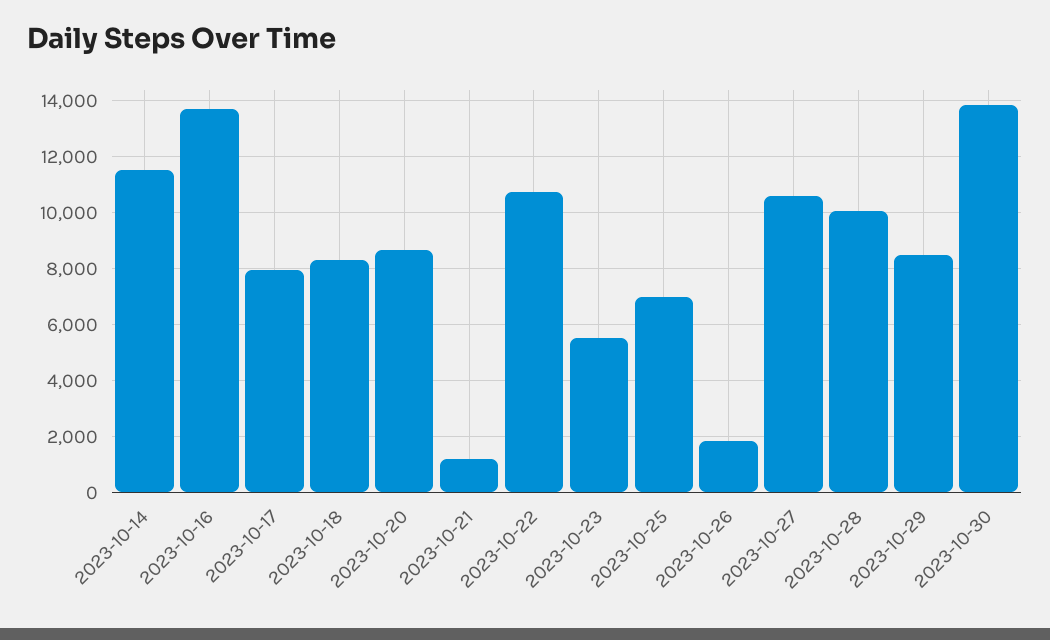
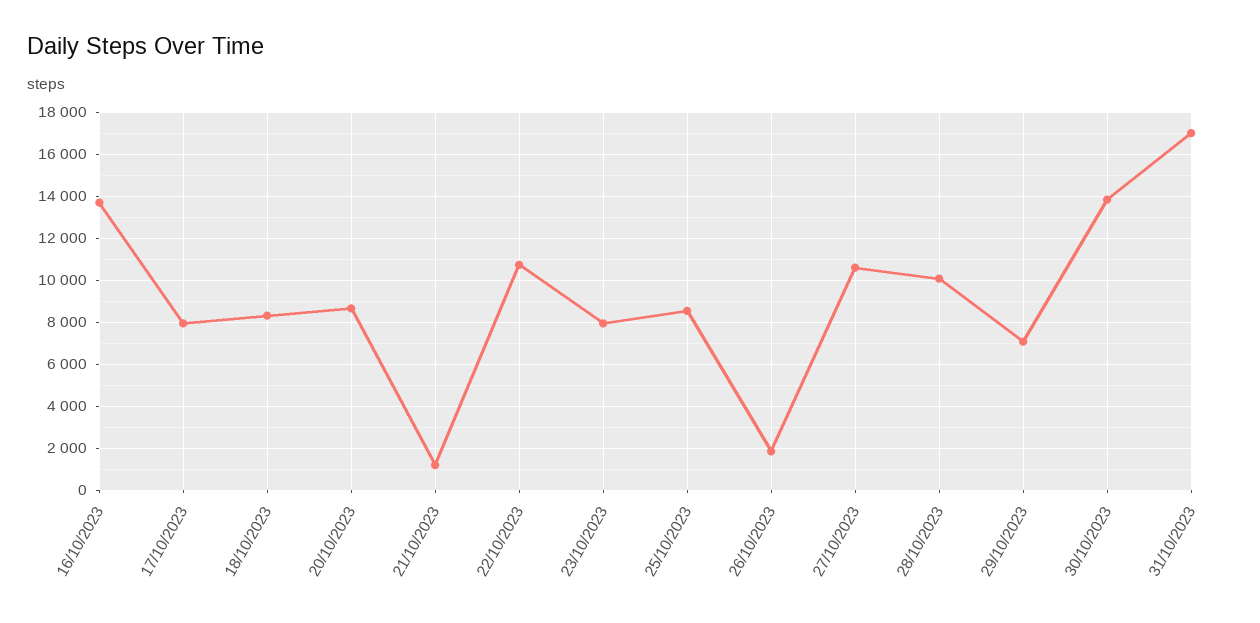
2023-10-14: 11500 -> none
2023-10-23: 5500 -> 8000
2023-10-25: 7000 -> 8500
2023-10-29: 8500 -> 7000
31/10/2023: none -> 17000

